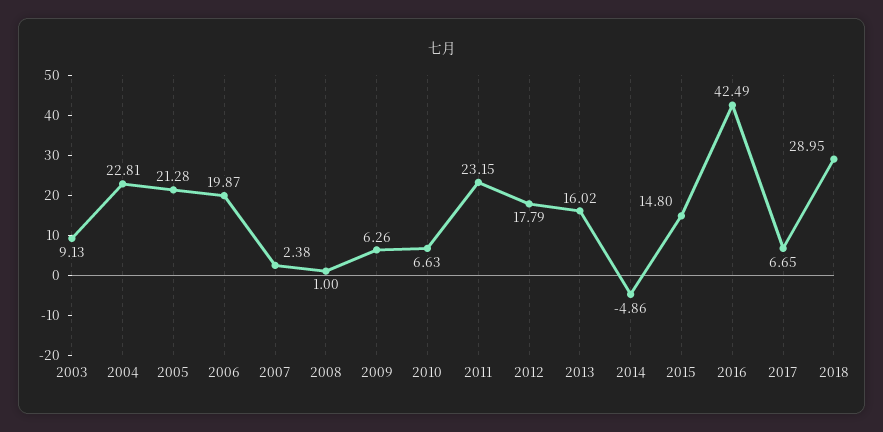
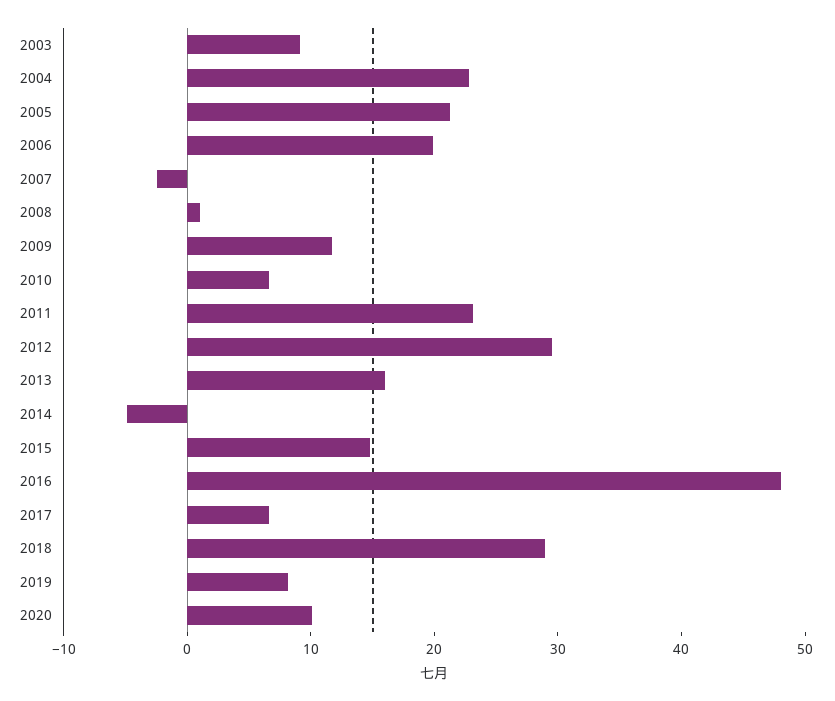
2007: 2.38 -> -2
2009: 6.26 -> 12
2012: 17.79 -> 30
2016: 42.49 -> 48
2019: none -> 8
2020: none -> 10

